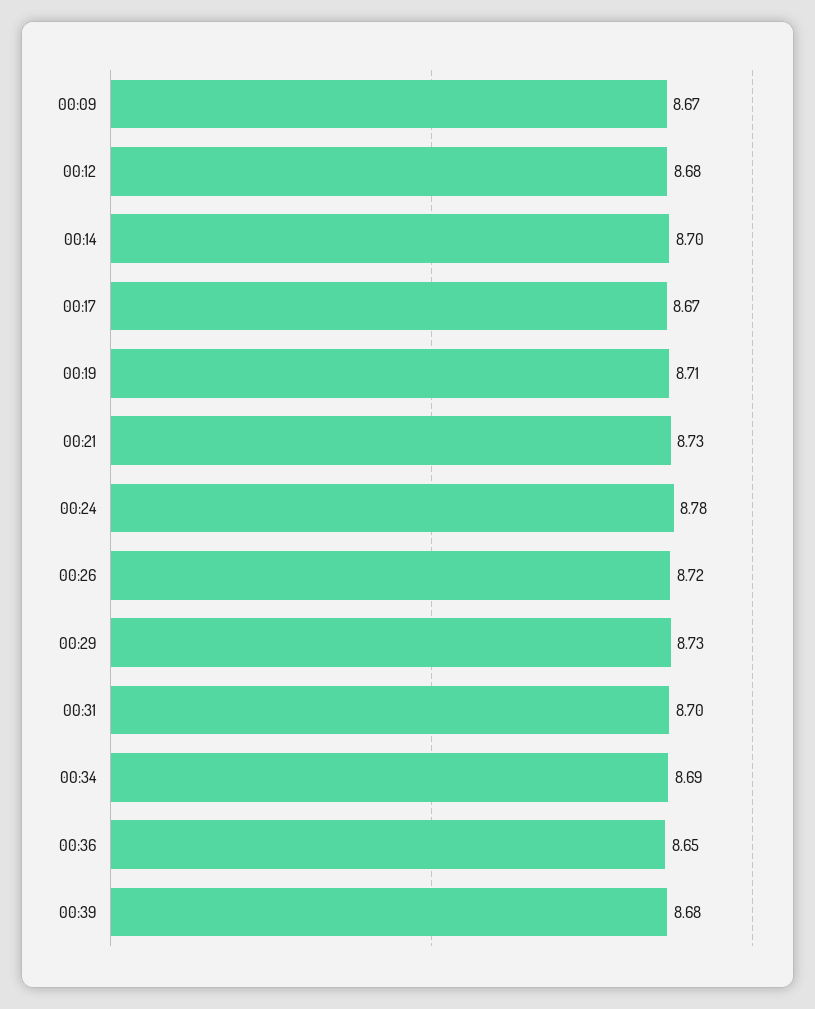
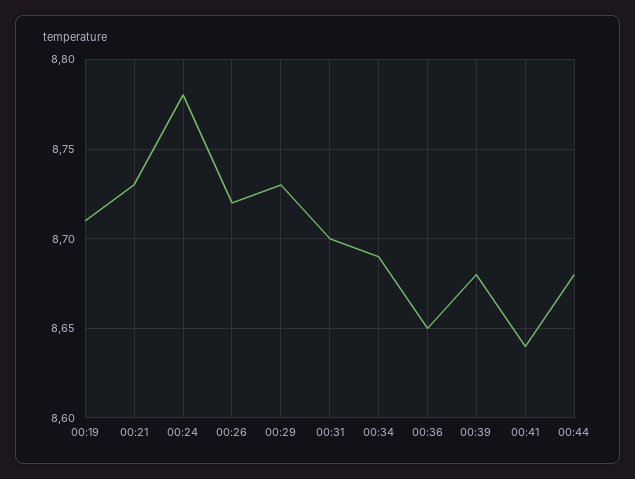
00:09: 8.67 -> none
00:12: 8.68 -> none
00:14: 8.7 -> none
00:17: 8.67 -> none
00:41: none -> 8.64
00:44: none -> 8.68

